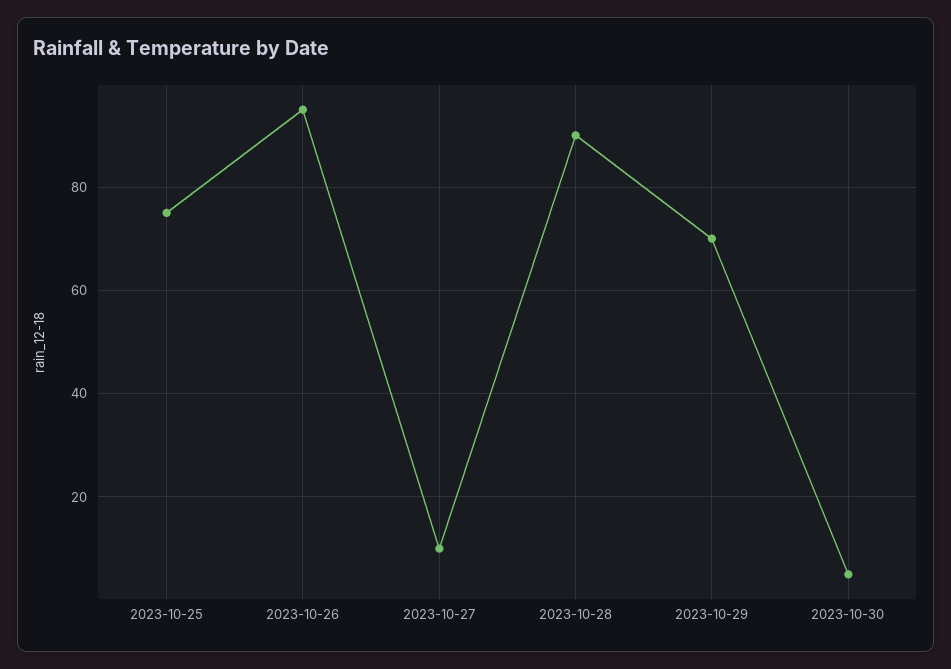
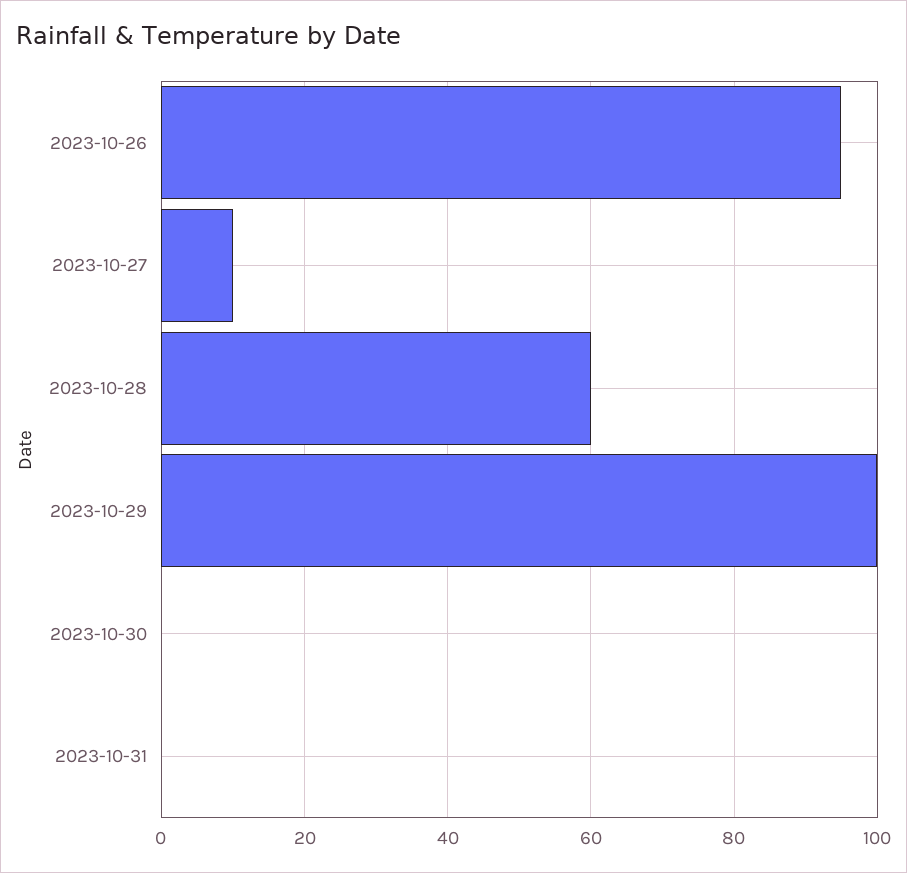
2023-10-25: 75 -> none
2023-10-28: 90 -> 60
2023-10-29: 70 -> 100
2023-10-30: 5 -> 0
2023-10-31: none -> 0

